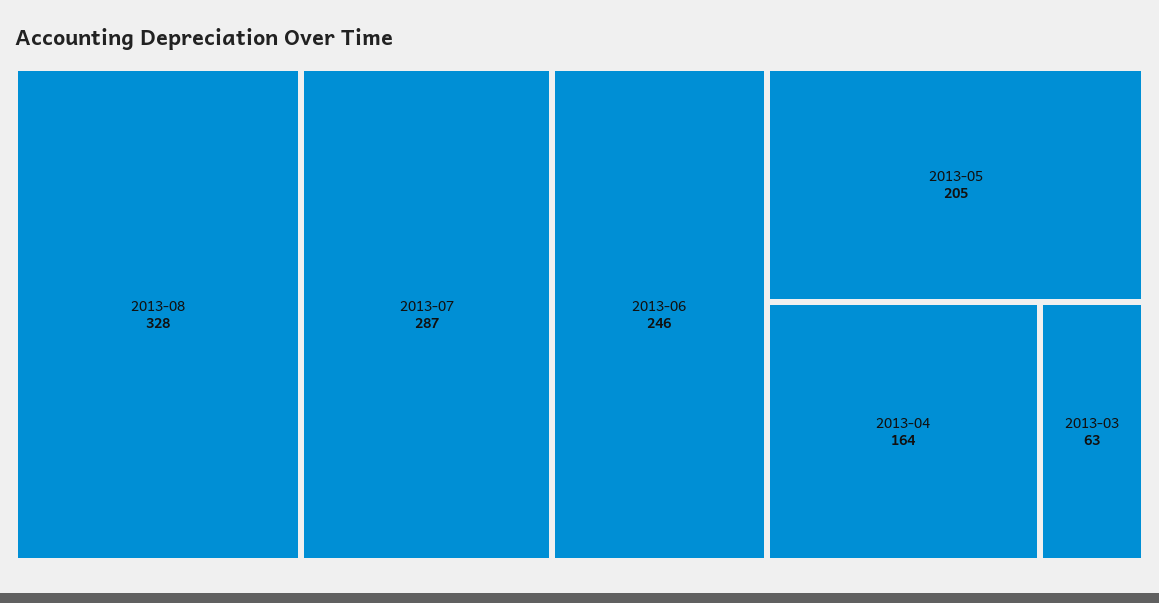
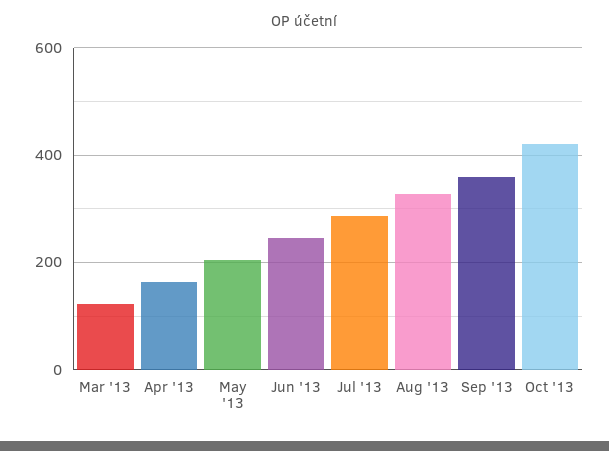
2013-03: 63 -> 120
Sep '13: none -> 360
Oct '13: none -> 420

